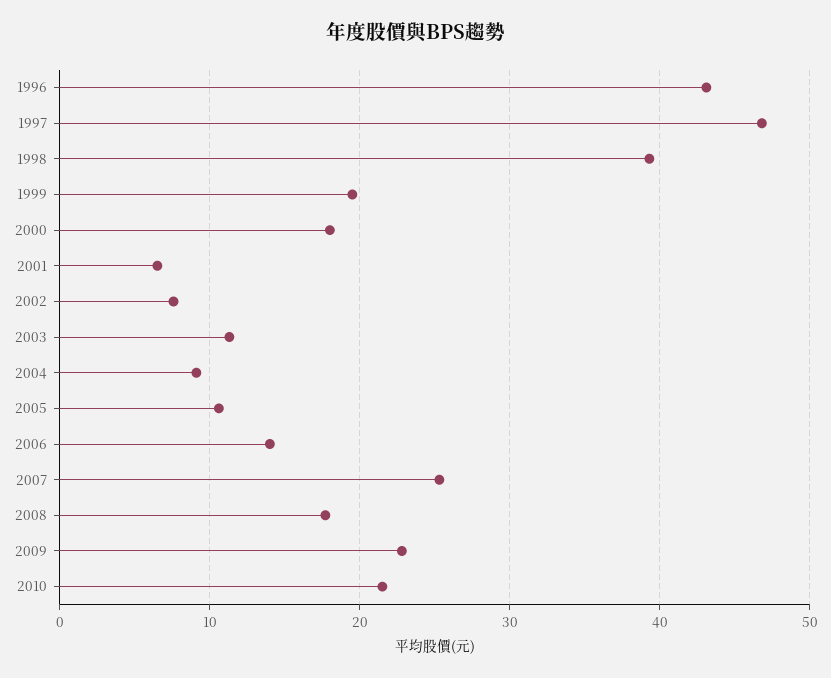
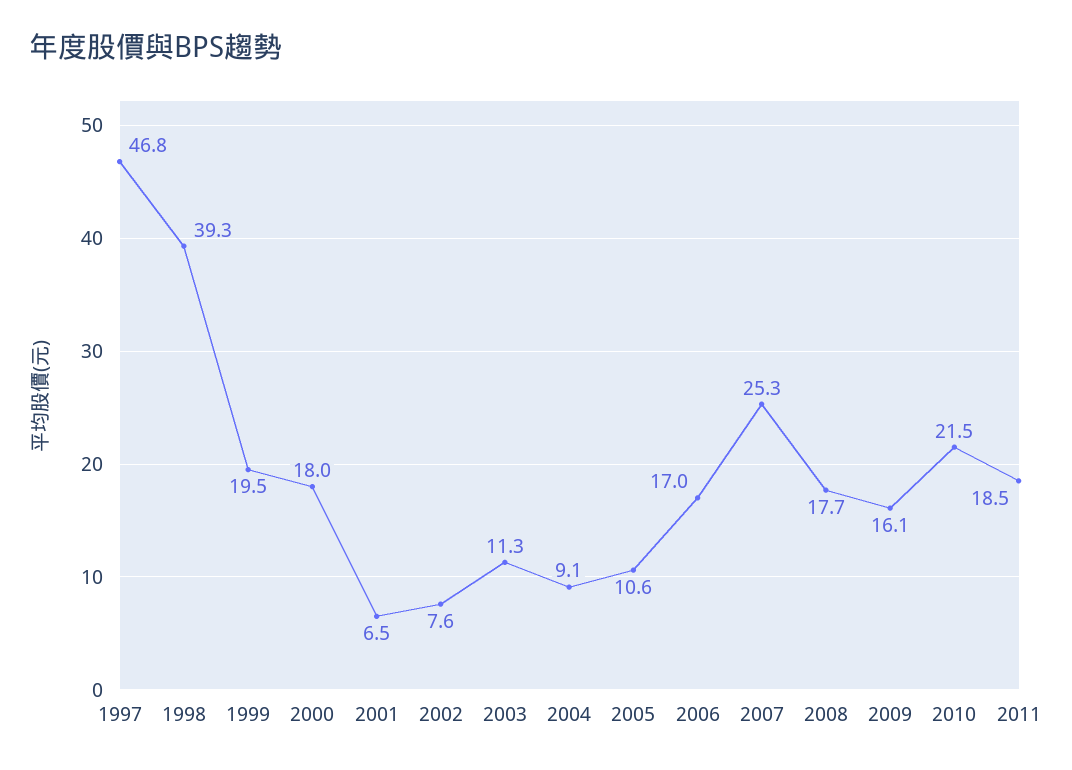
1996: 43 -> none
2006: 14 -> 17
2009: 23 -> 16.1
2011: none -> 18.5

